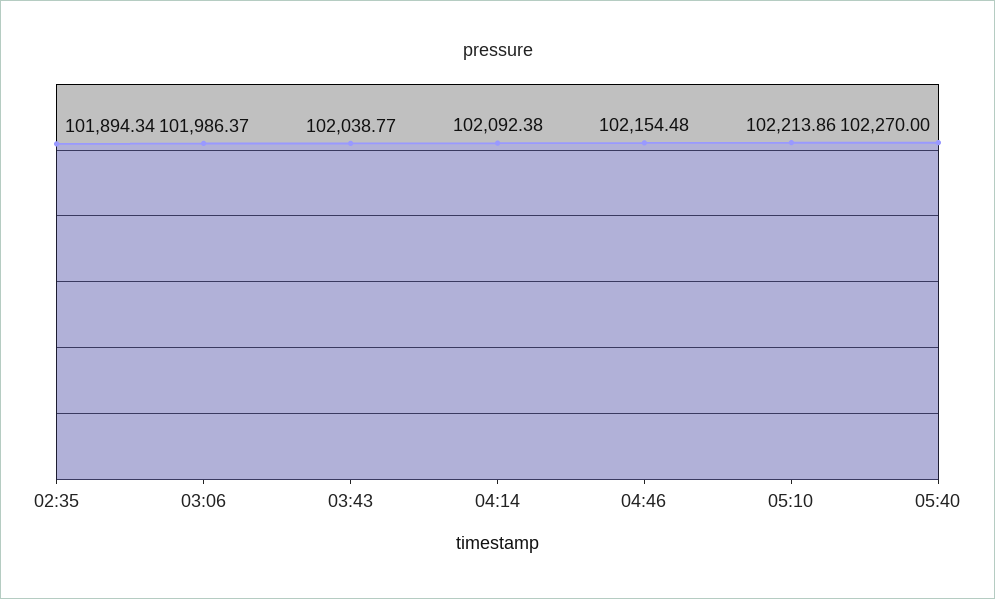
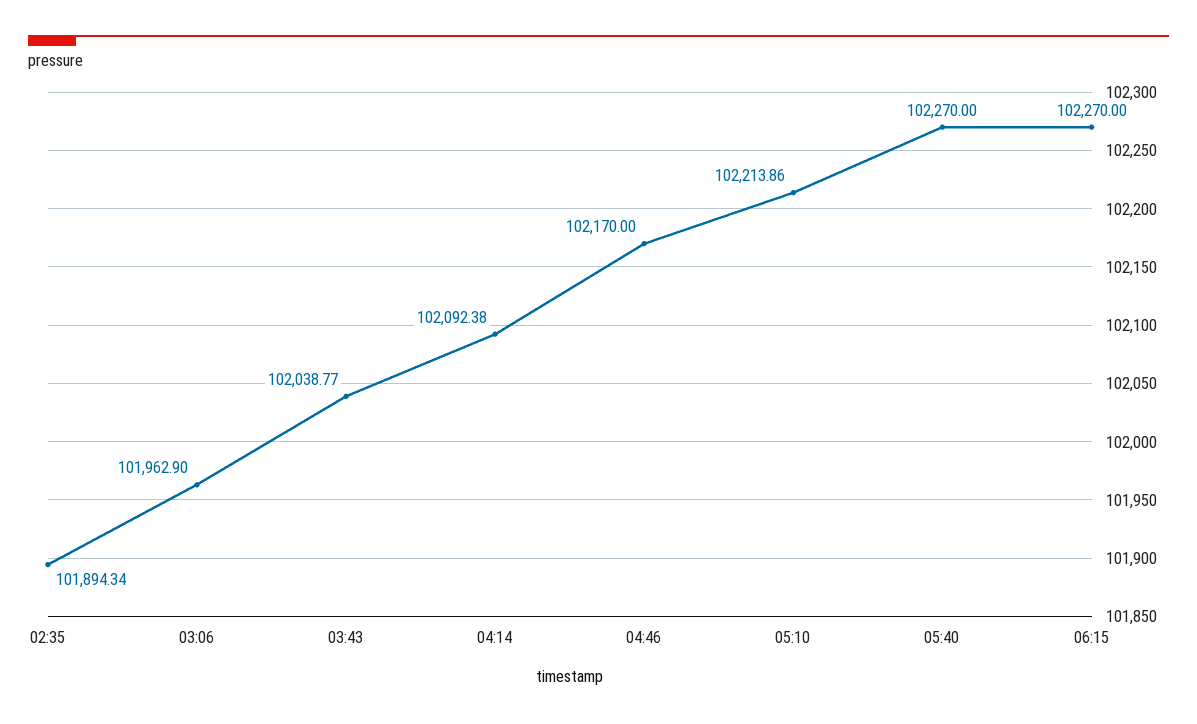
03:06: 101986.37 -> 101962.9
04:46: 102154.48 -> 102170
06:15: none -> 102270

